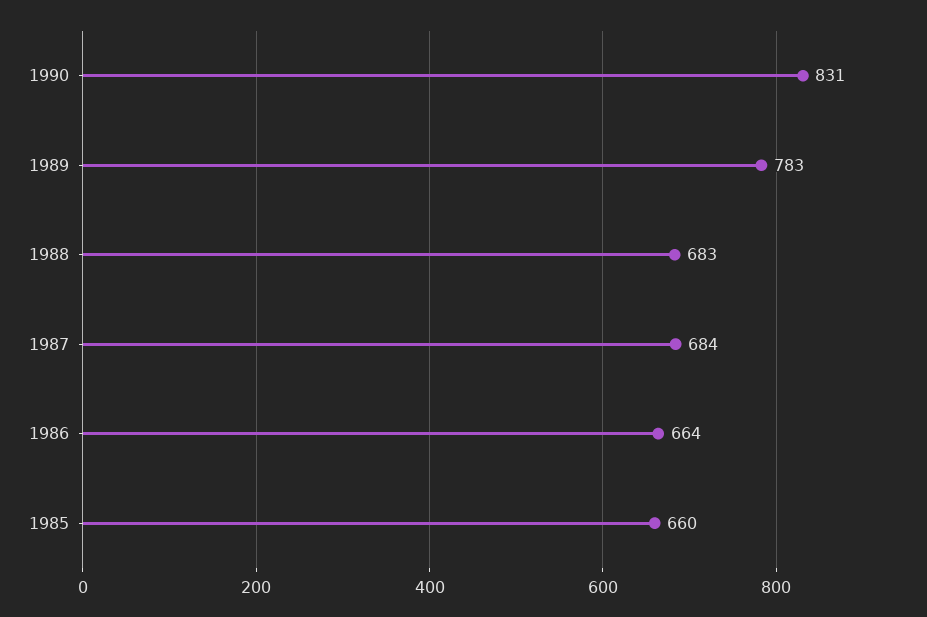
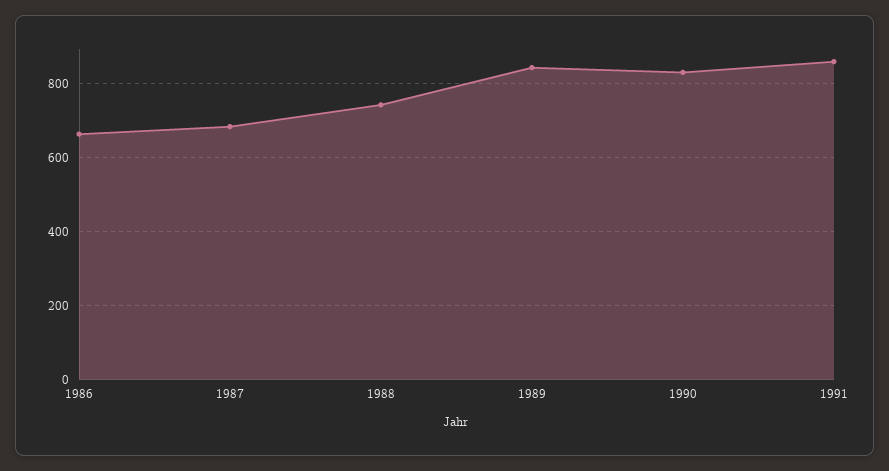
1989: 783 -> 840
1988: 683 -> 740
1985: 660 -> none
1991: none -> 860

